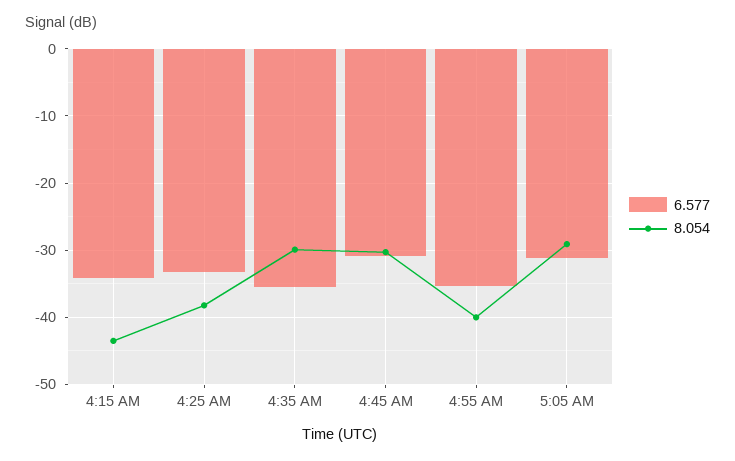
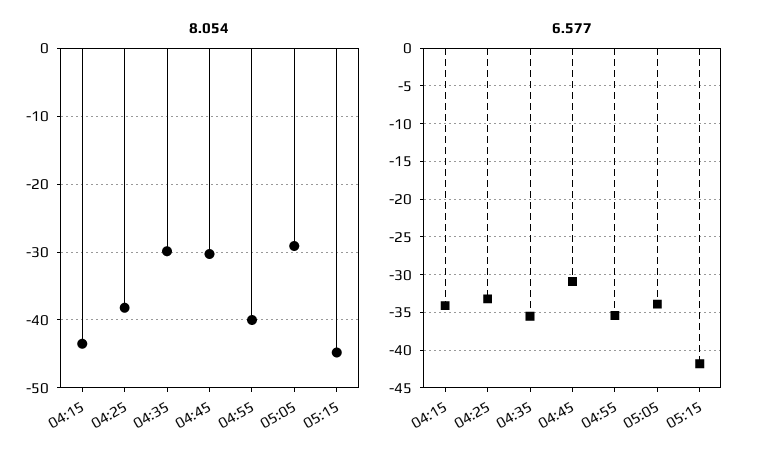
6.577, 5:05 AM: -31 -> -34
8.054, 05:15: none -> -45
6.577, 05:15: none -> -42

